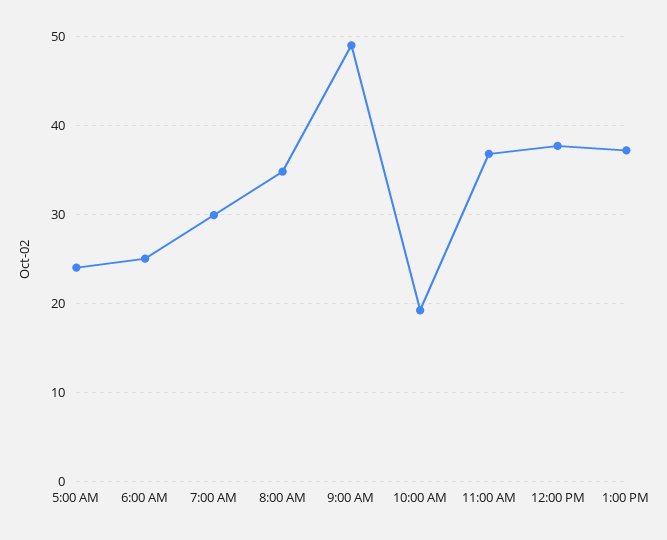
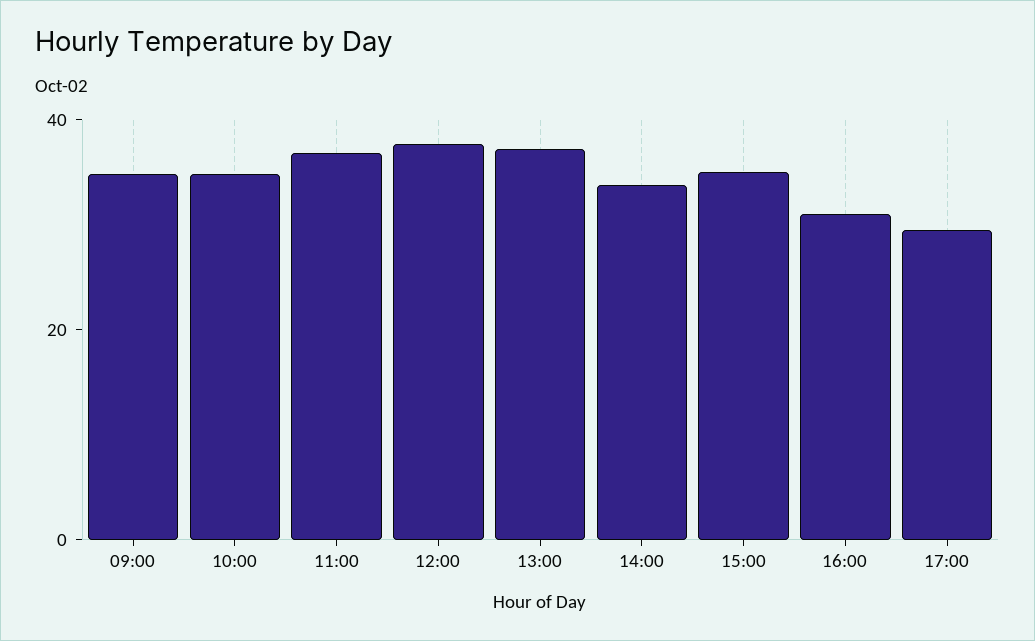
5:00 AM: 24 -> none
6:00 AM: 25 -> none
7:00 AM: 30 -> none
8:00 AM: 35 -> none
9:00 AM: 49 -> 35
10:00 AM: 19 -> 35
14:00: none -> 35
15:00: none -> 35
16:00: none -> 30
17:00: none -> 30

